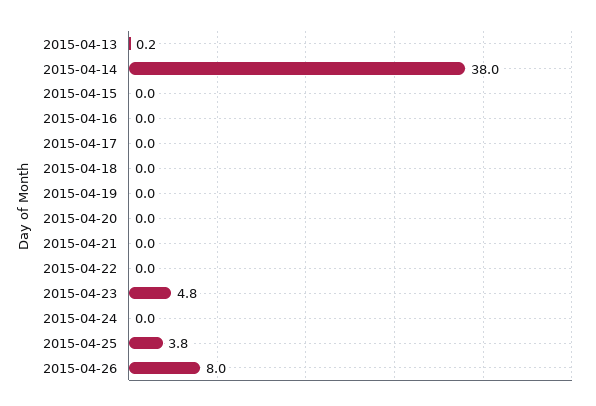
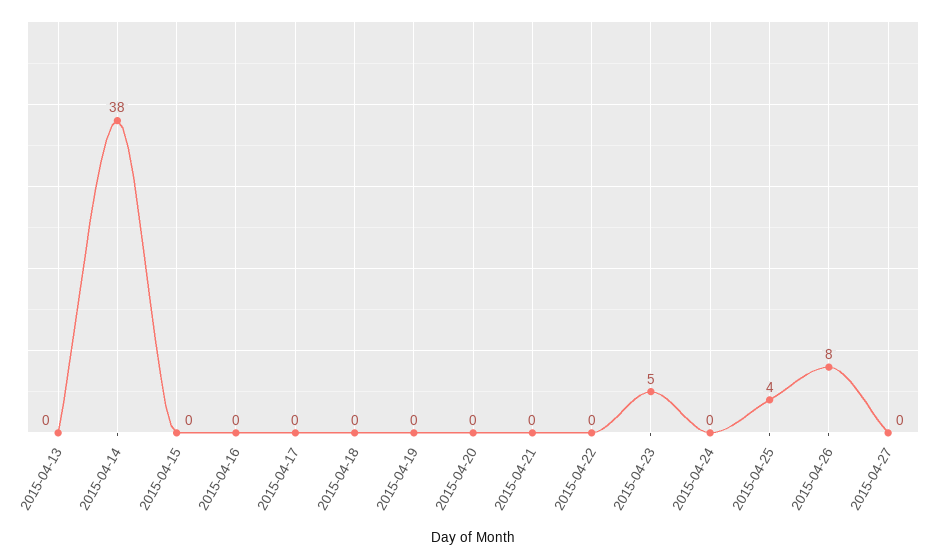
2015-04-27: none -> 0

